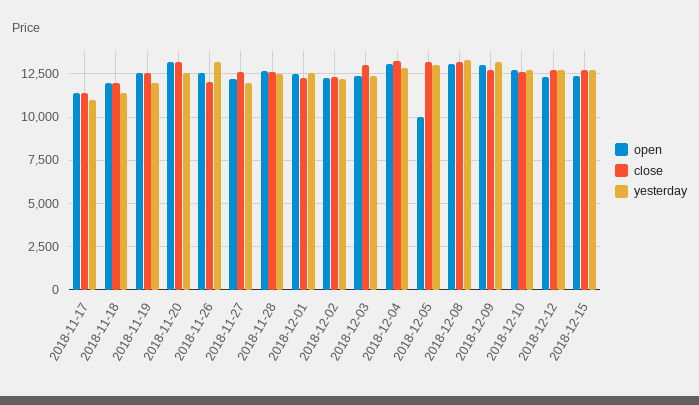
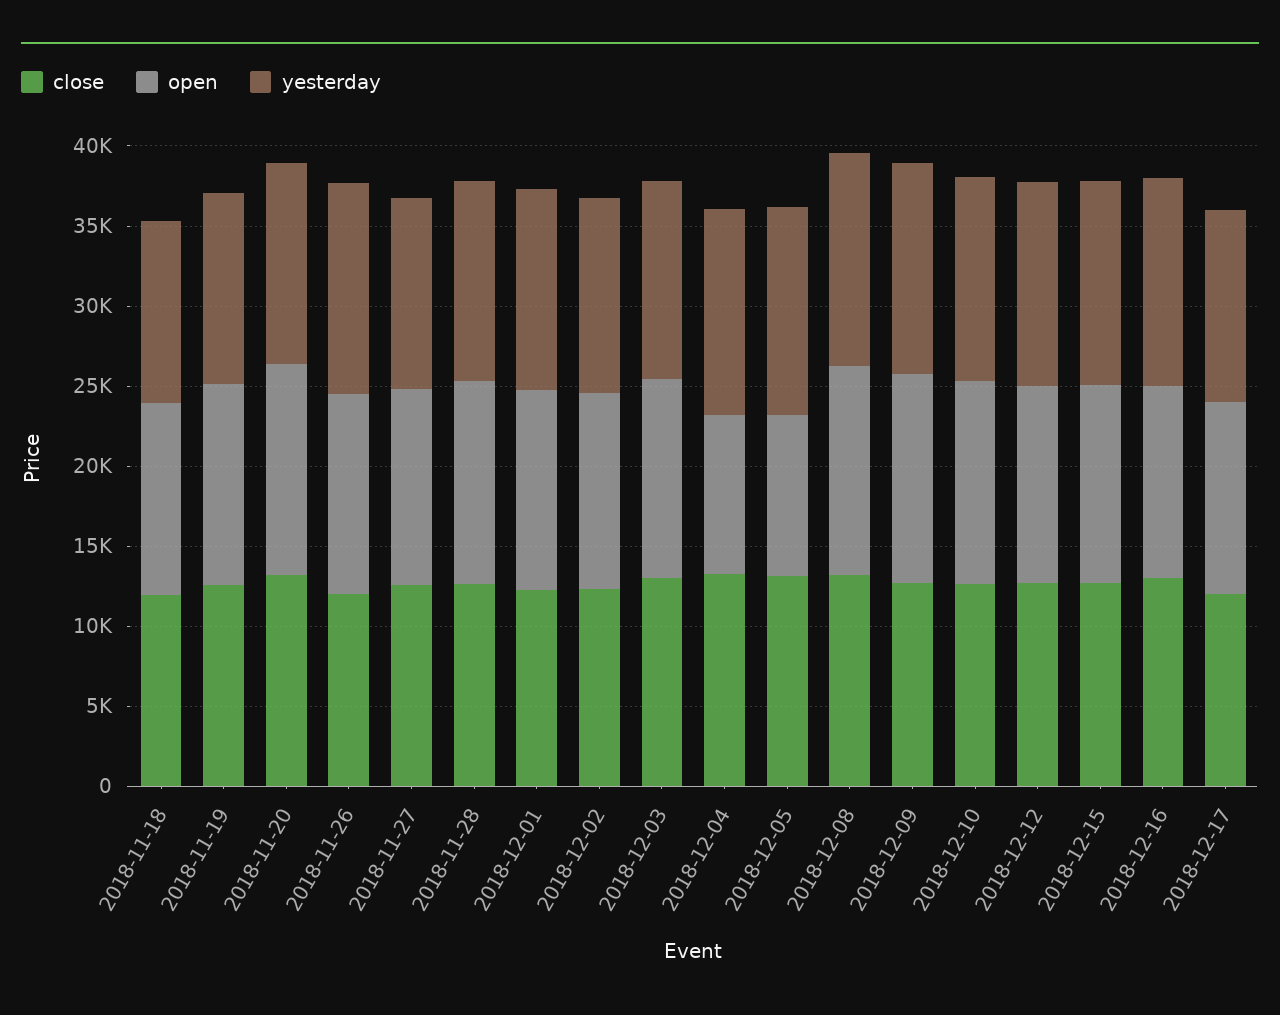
open, 2018-11-17: 11500 -> none
close, 2018-11-17: 11500 -> none
yesterday, 2018-11-17: 11000 -> none
open, 2018-12-04: 13000 -> 10000
close, 2018-12-16: none -> 13000
open, 2018-12-16: none -> 12000
yesterday, 2018-12-16: none -> 13000
close, 2018-12-17: none -> 12000
open, 2018-12-17: none -> 12000
yesterday, 2018-12-17: none -> 12000

